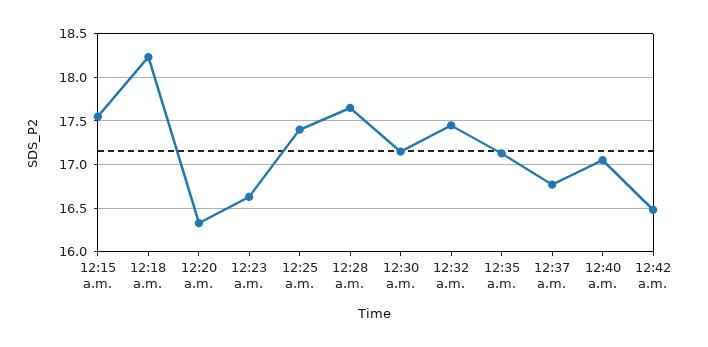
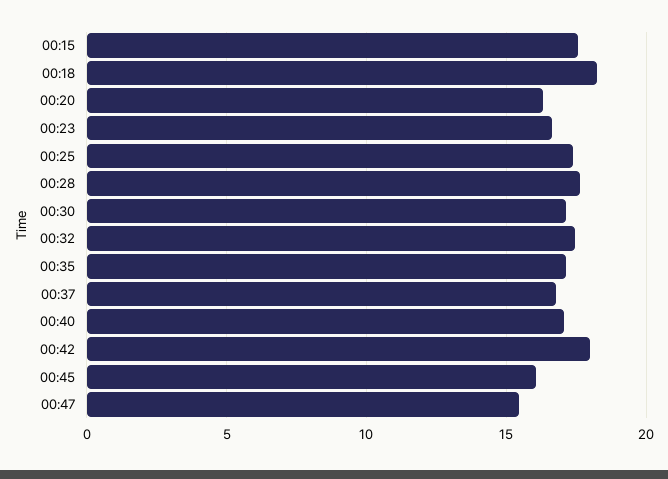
12:42 a.m.: 16.5 -> 18
00:45: none -> 16
00:47: none -> 15.5

